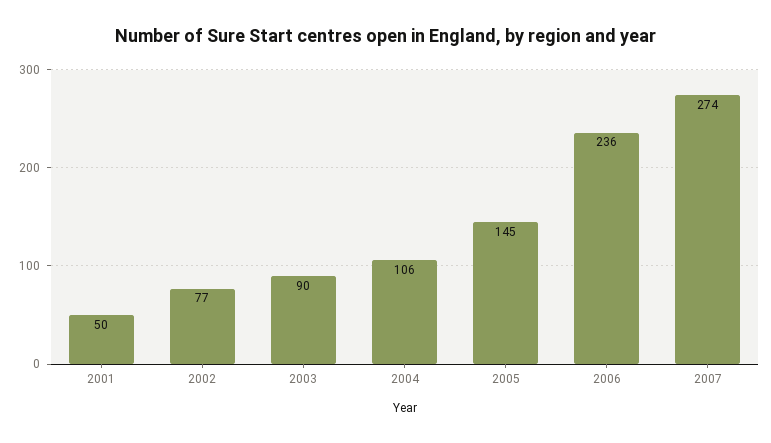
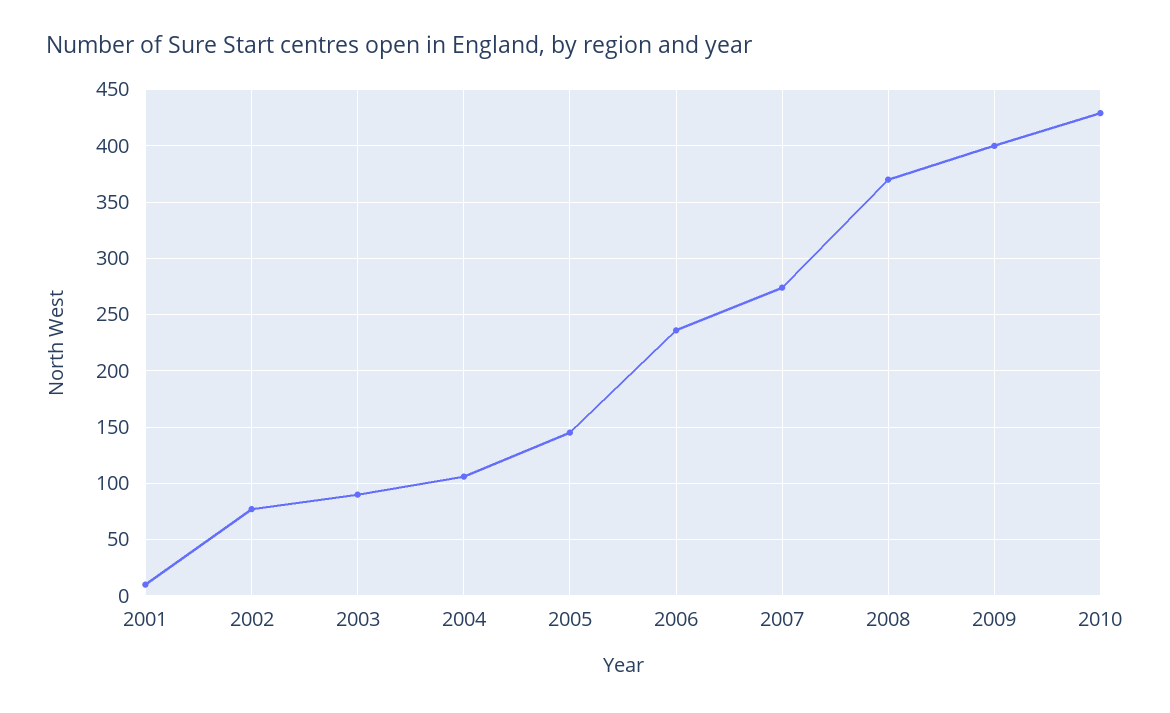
2001: 50 -> 10
2008: none -> 370
2009: none -> 400
2010: none -> 430

